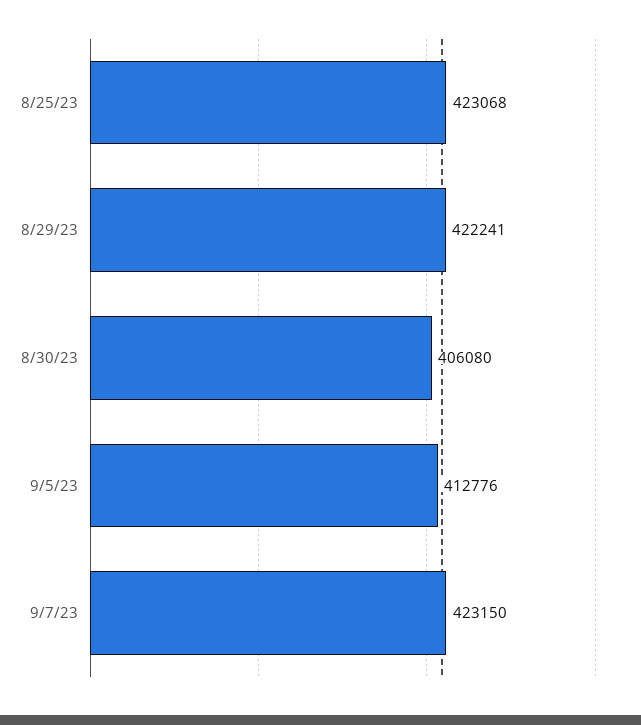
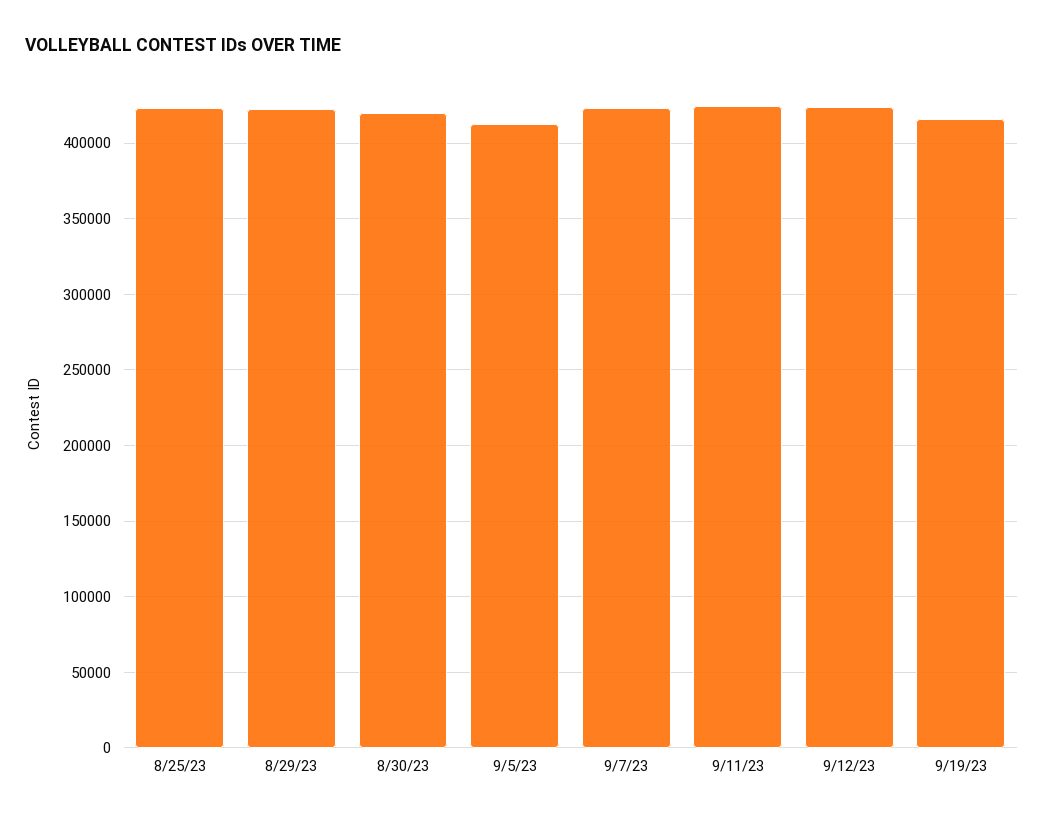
8/30/23: 406080 -> 420000
9/11/23: none -> 425000
9/12/23: none -> 425000
9/19/23: none -> 415000

